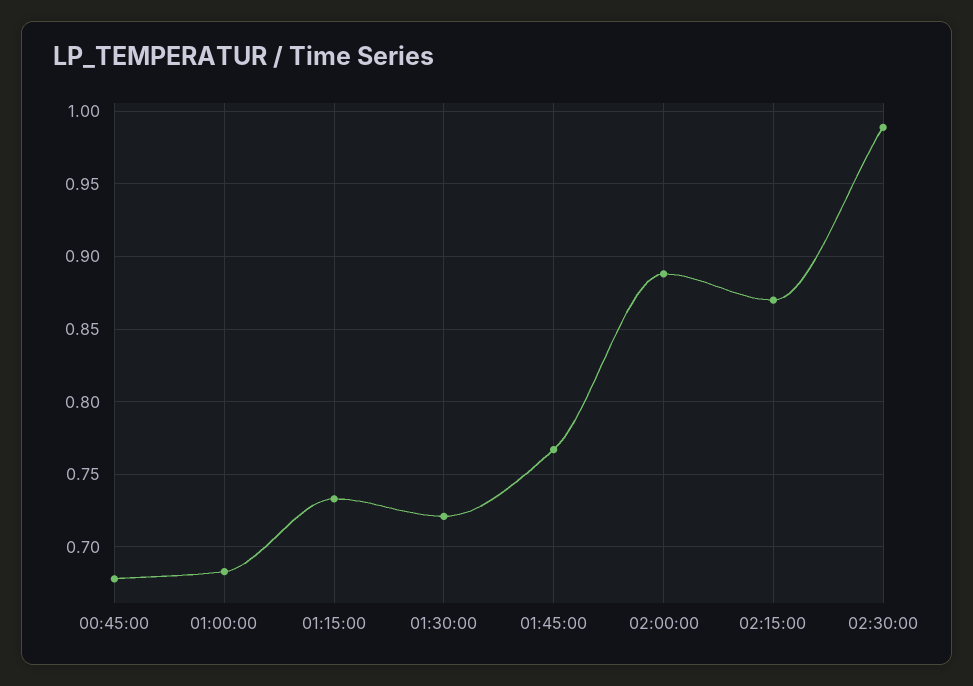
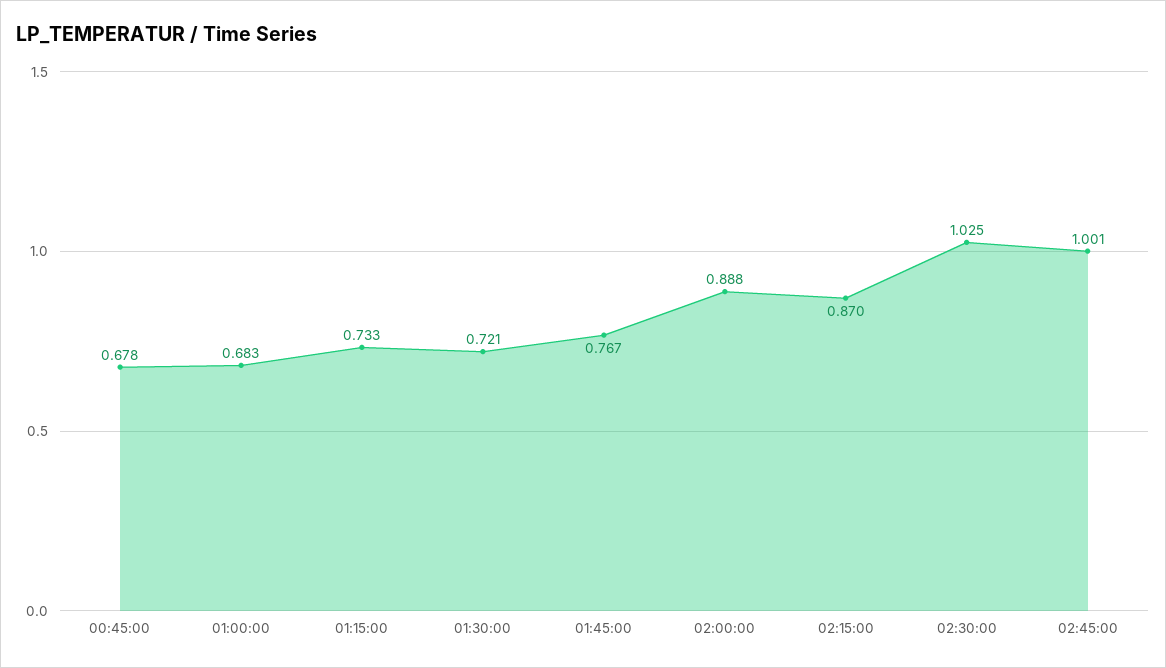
02:30:00: 0.99 -> 1.025
02:45:00: none -> 1.001

